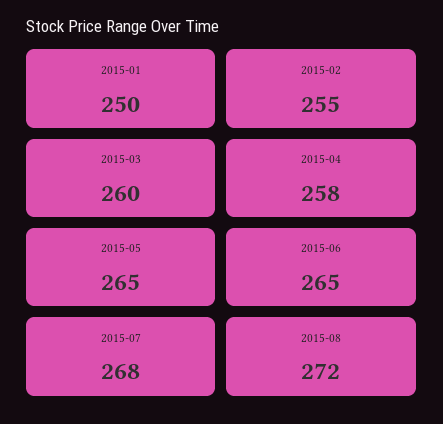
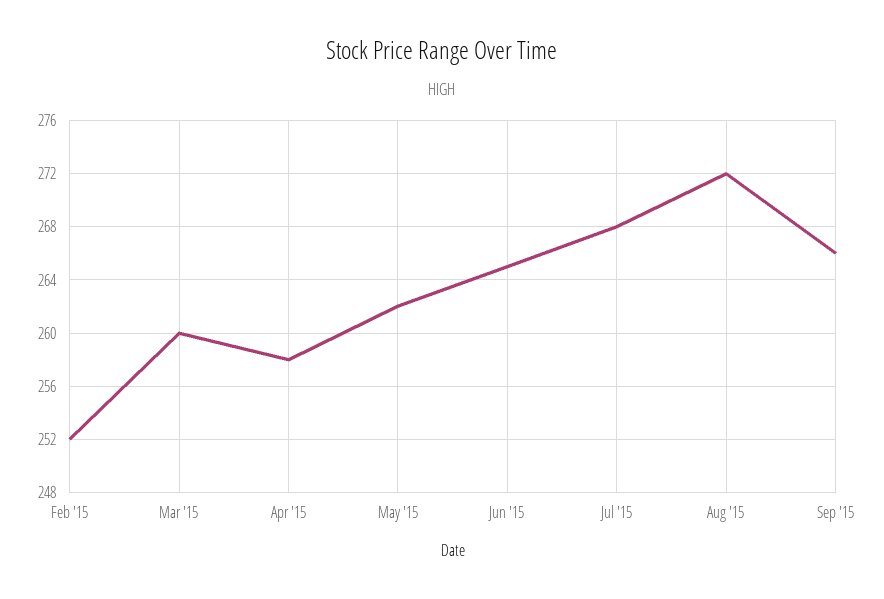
2015-01: 250 -> none
2015-02: 255 -> 252
2015-05: 265 -> 262
Sep '15: none -> 266

